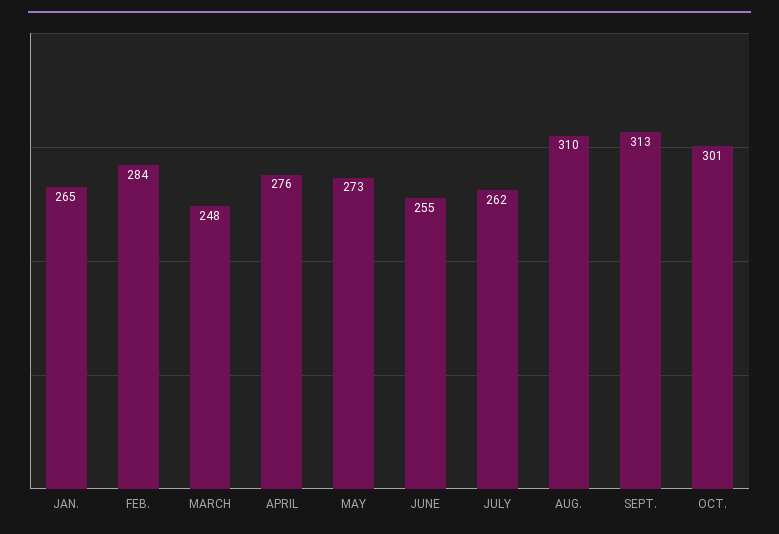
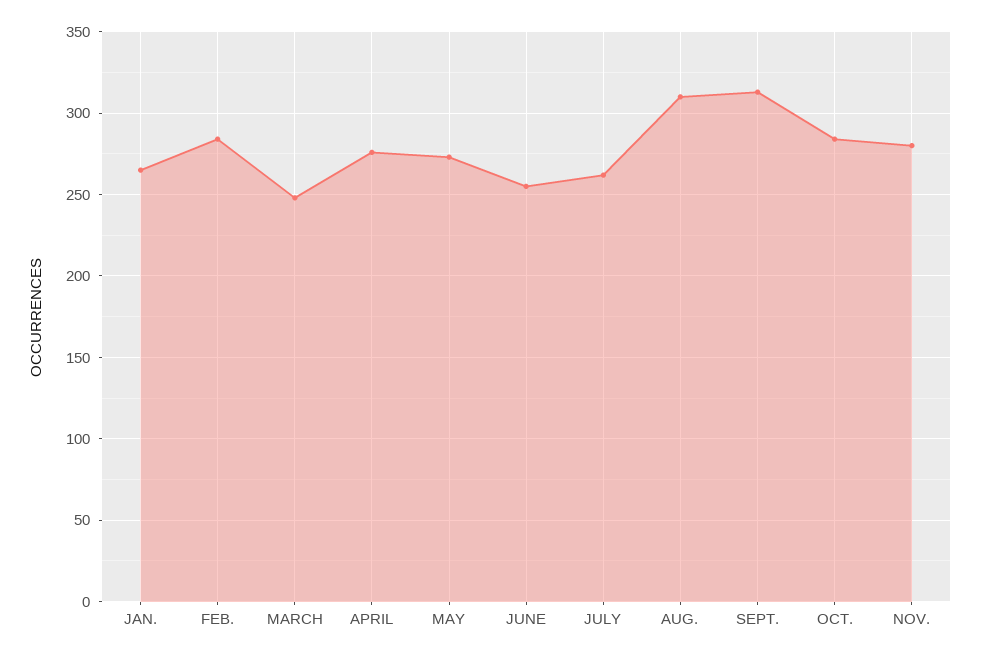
OCT.: 301 -> 285
NOV.: none -> 280

